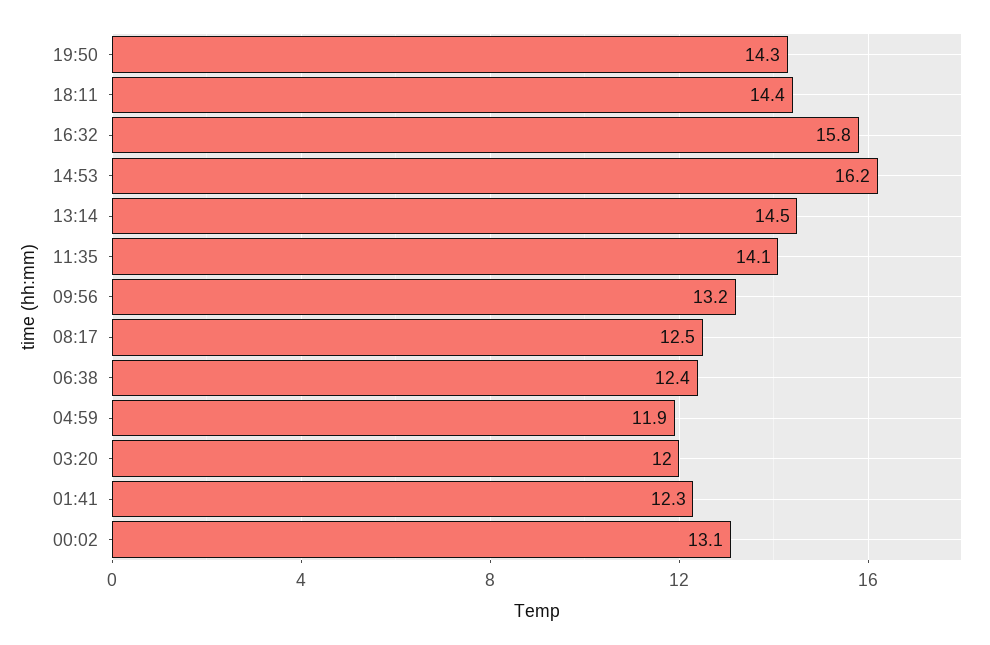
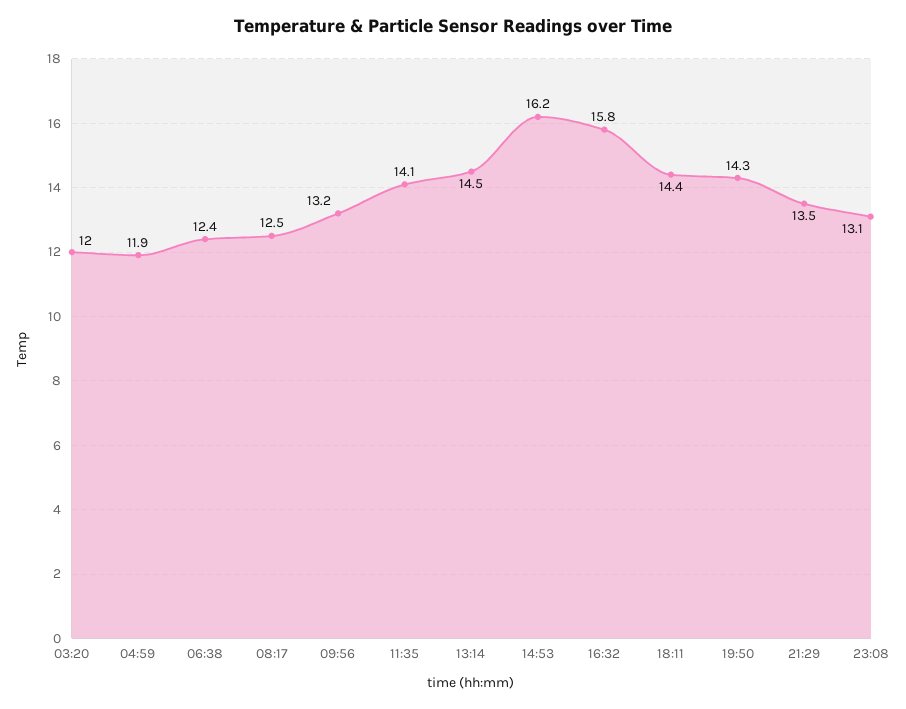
01:41: 12.3 -> none
00:02: 13.1 -> none
21:29: none -> 13.5
23:08: none -> 13.1

